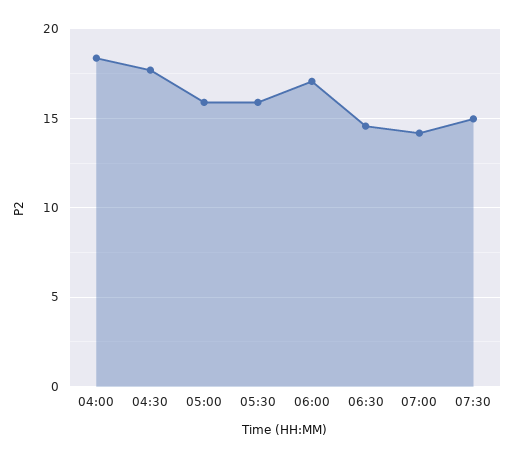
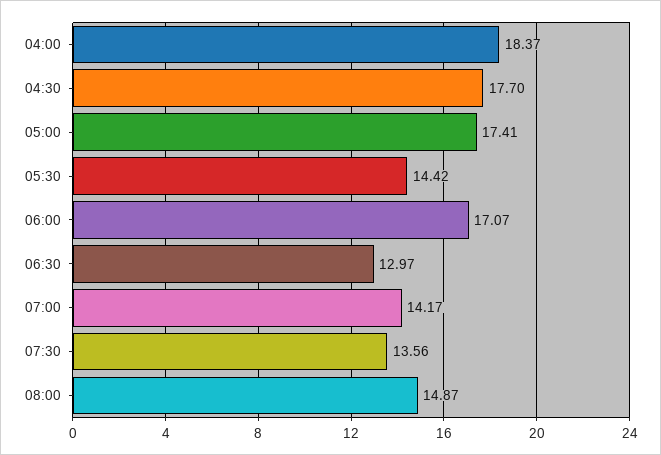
05:00: 16 -> 17.41
05:30: 16 -> 14.42
06:30: 14.5 -> 12.97
07:30: 15 -> 13.56
08:00: none -> 14.87

